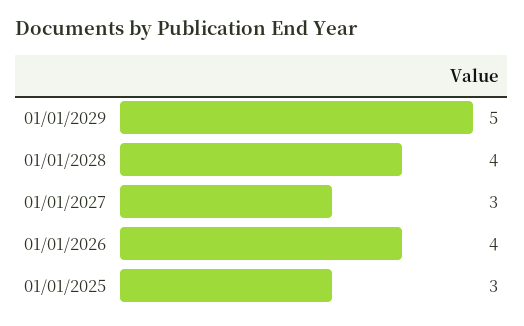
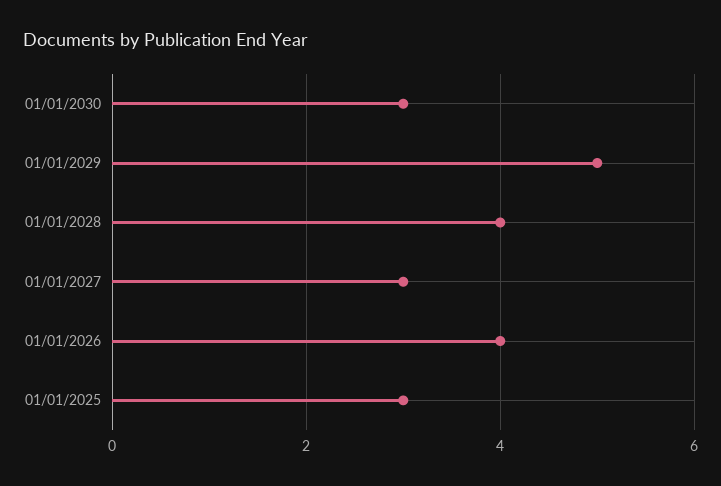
01/01/2030: none -> 3

